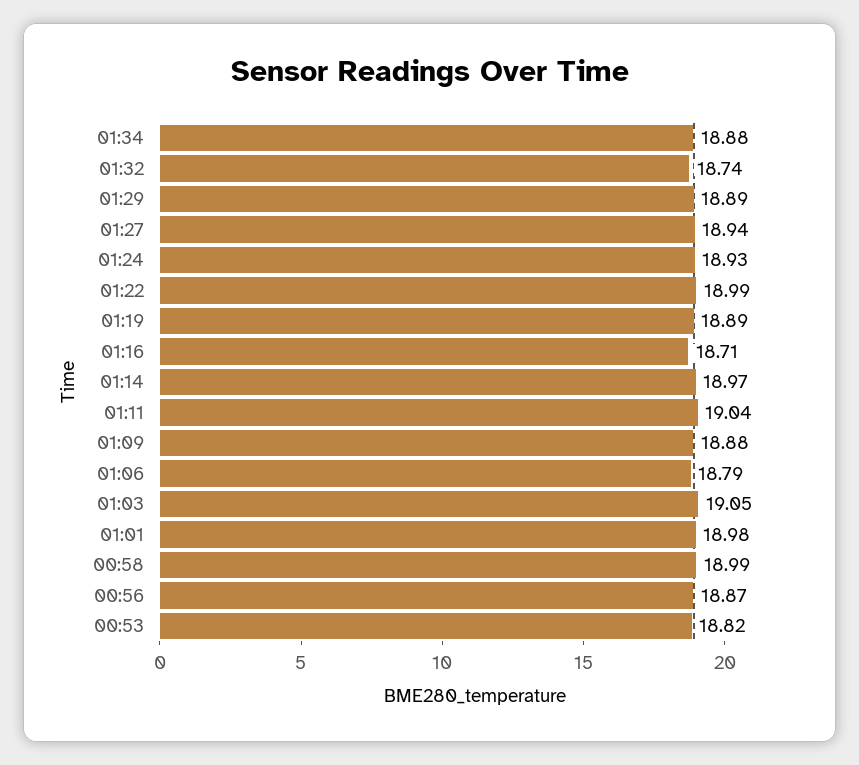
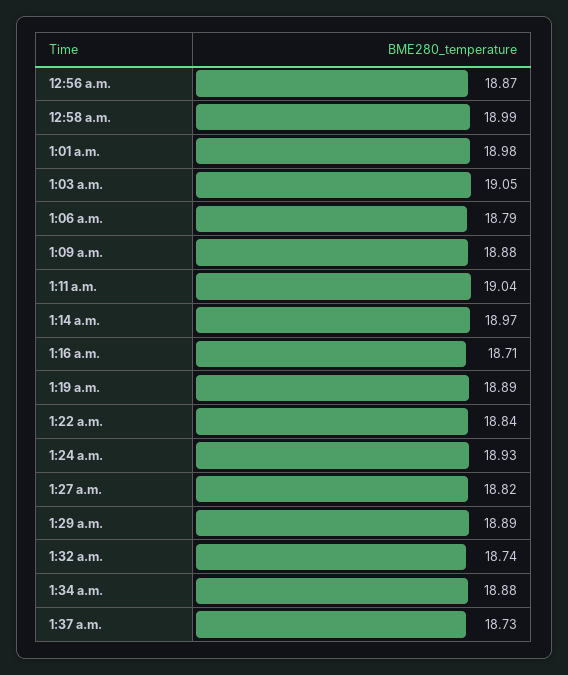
01:27: 18.94 -> 18.82
01:22: 18.99 -> 18.84
00:53: 18.82 -> none
1:37 a.m.: none -> 18.73

